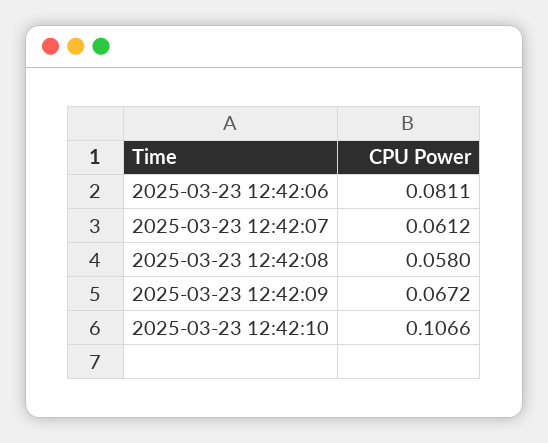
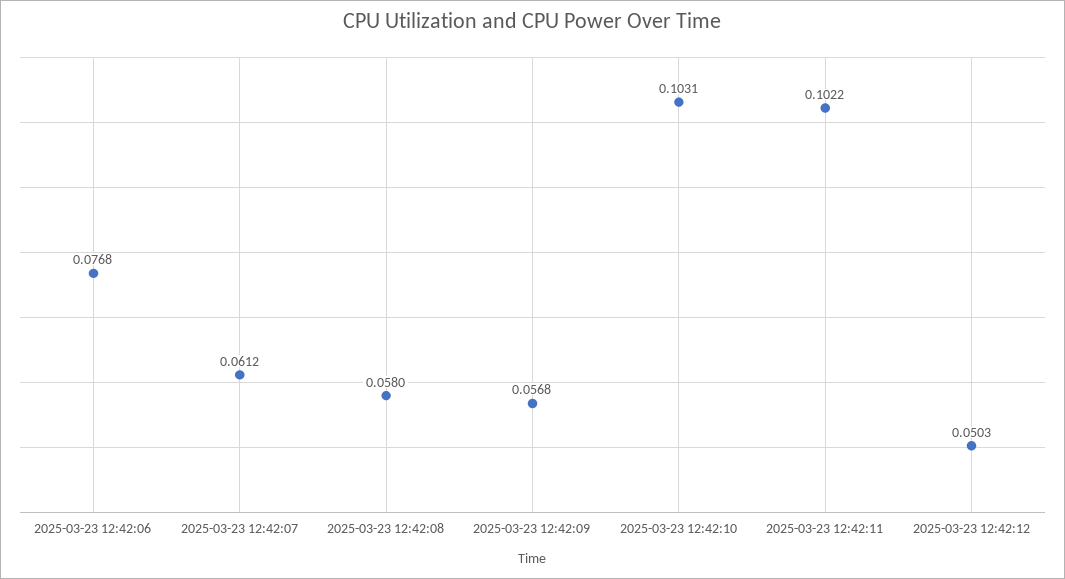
2025-03-23 12:42:06: 0.0811 -> 0.0768
2025-03-23 12:42:09: 0.0672 -> 0.0568
2025-03-23 12:42:10: 0.1066 -> 0.1031
2025-03-23 12:42:11: none -> 0.1022
2025-03-23 12:42:12: none -> 0.0503

